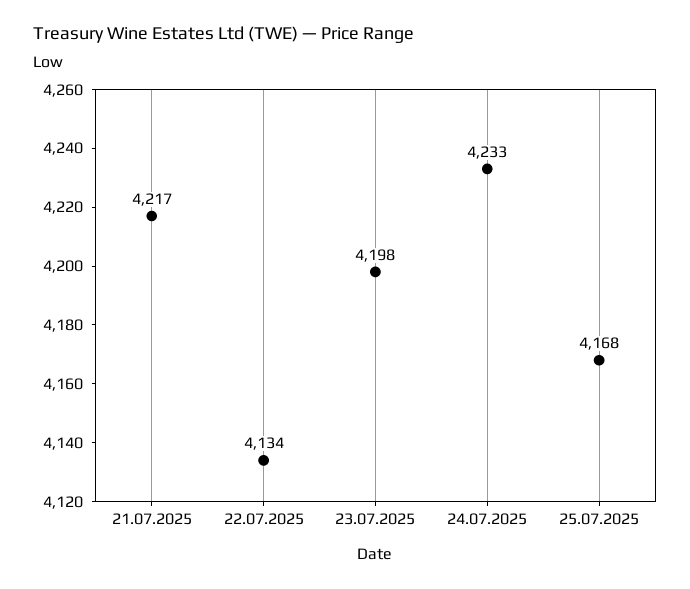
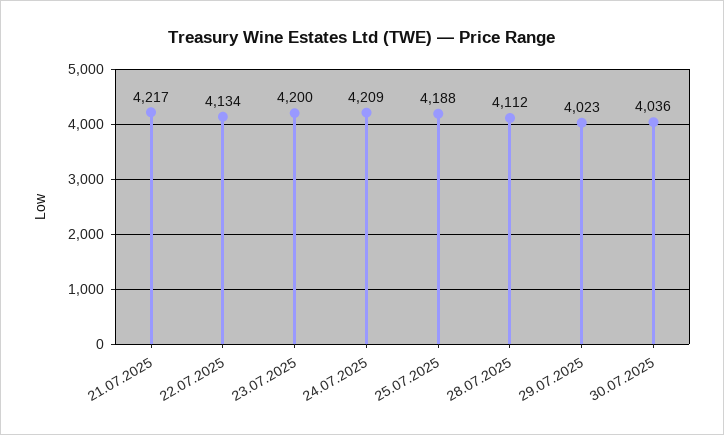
23.07.2025: 4198 -> 4200
24.07.2025: 4233 -> 4209
25.07.2025: 4168 -> 4188
28.07.2025: none -> 4112
29.07.2025: none -> 4023
30.07.2025: none -> 4036

